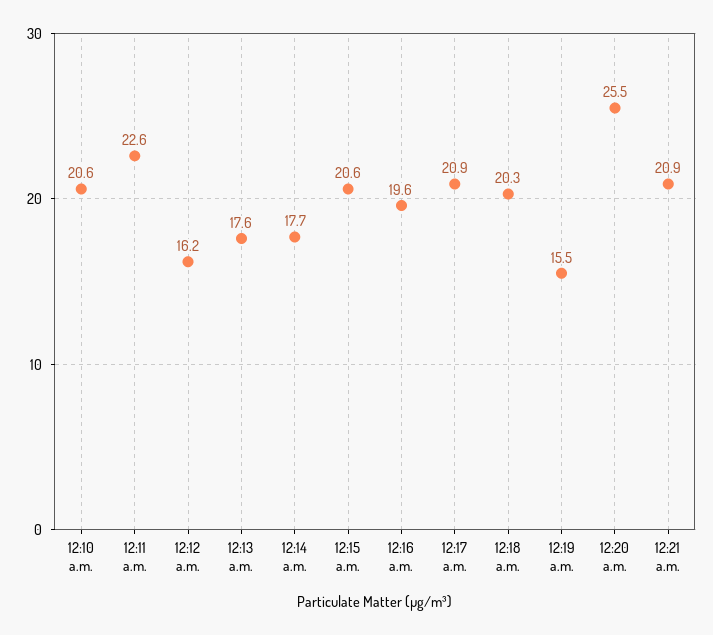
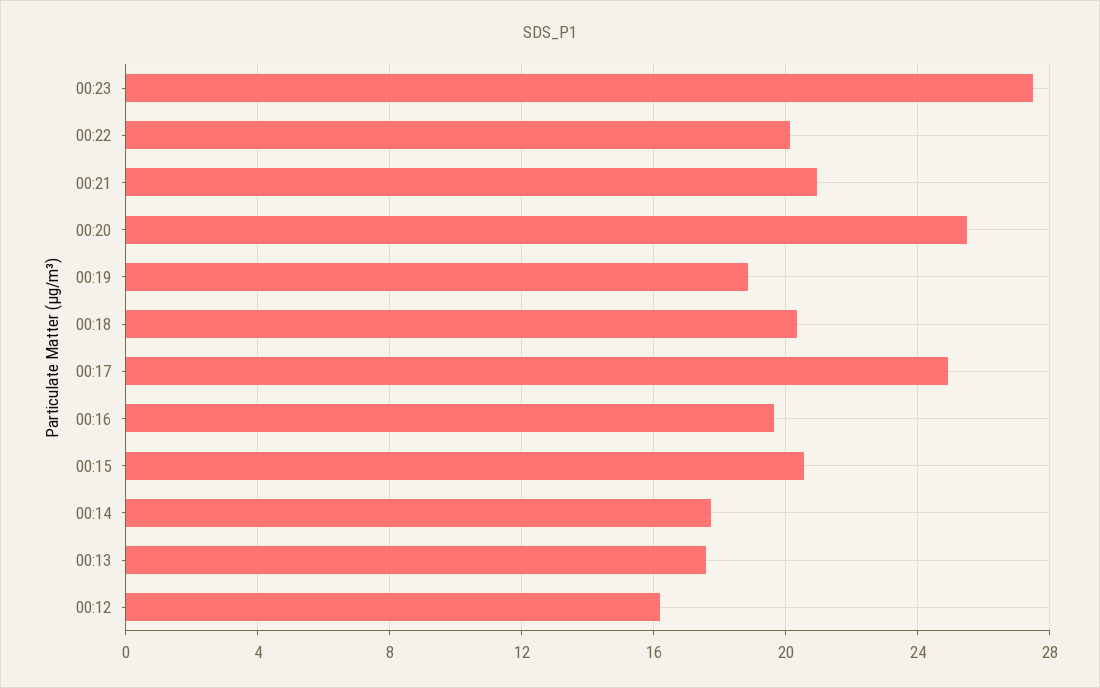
12:10 a.m.: 20.6 -> none
12:11 a.m.: 22.6 -> none
12:17 a.m.: 20.9 -> 25
12:19 a.m.: 15.5 -> 19
00:23: none -> 27.5
00:22: none -> 20

